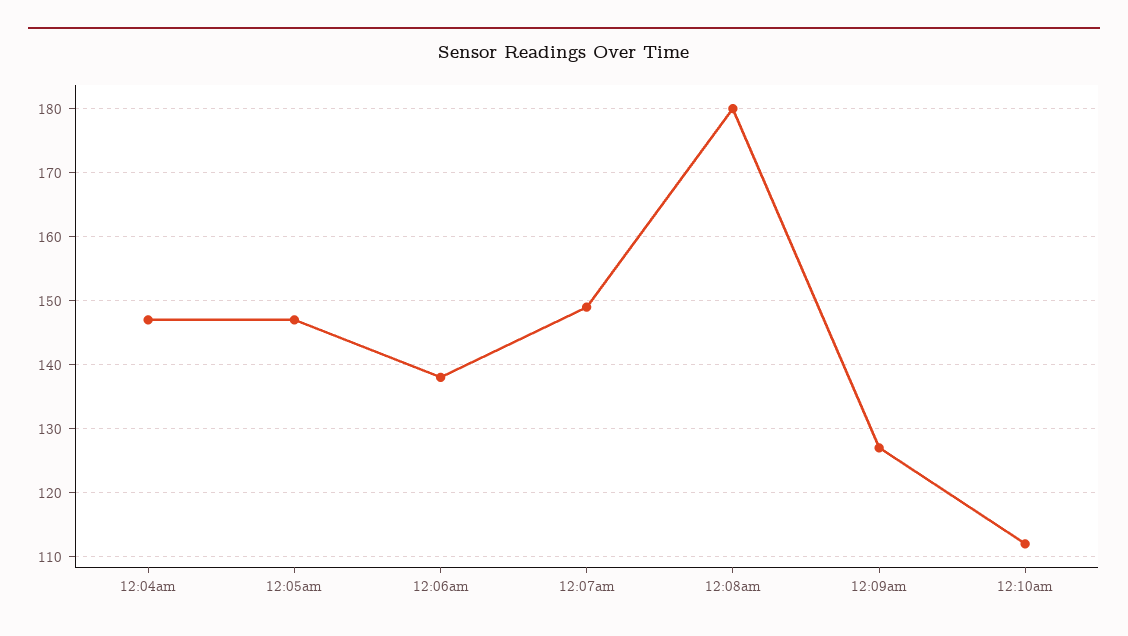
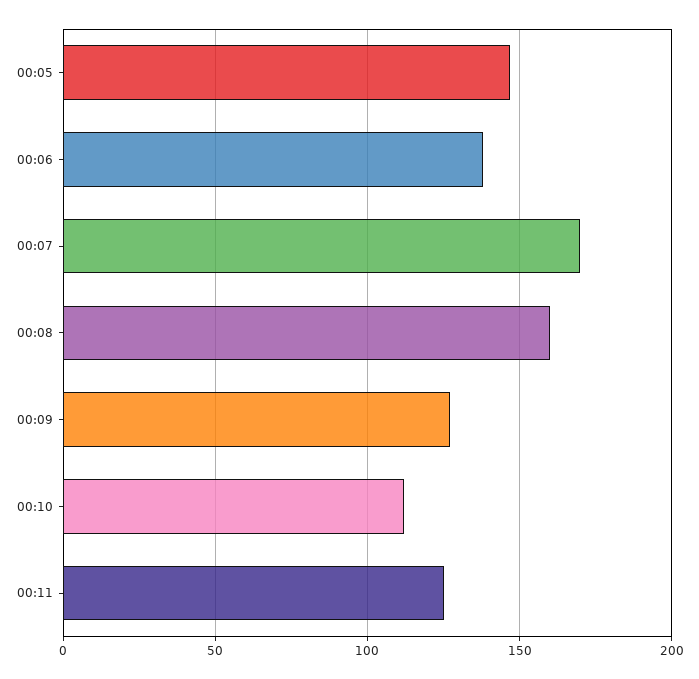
12:04am: 147 -> none
12:07am: 149 -> 170
12:08am: 180 -> 160
00:11: none -> 125

